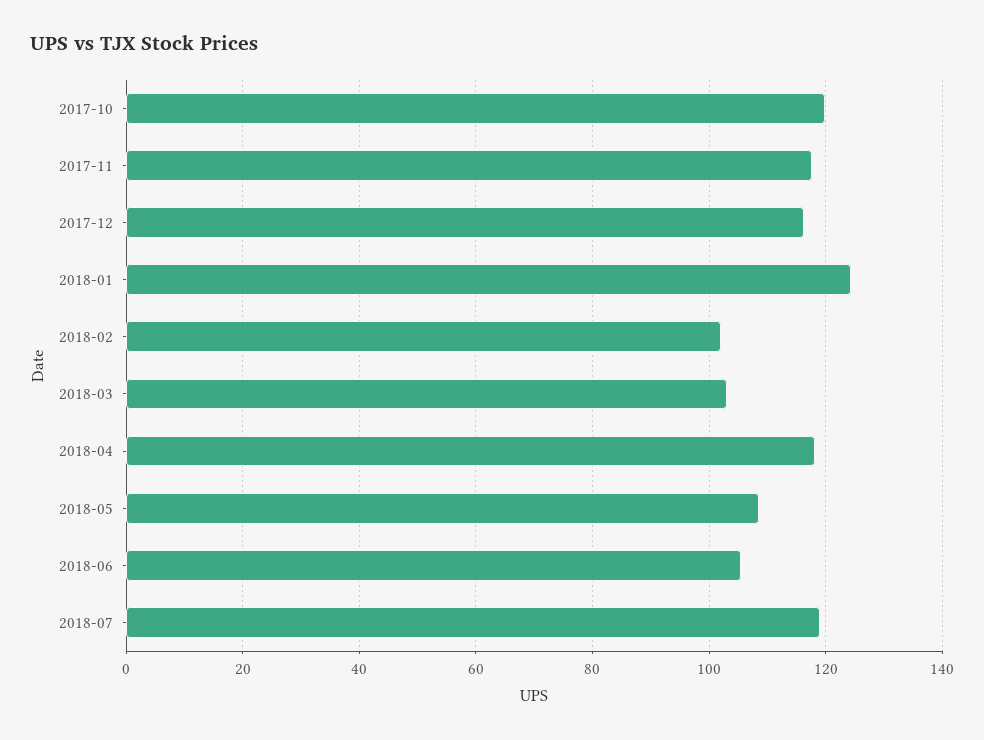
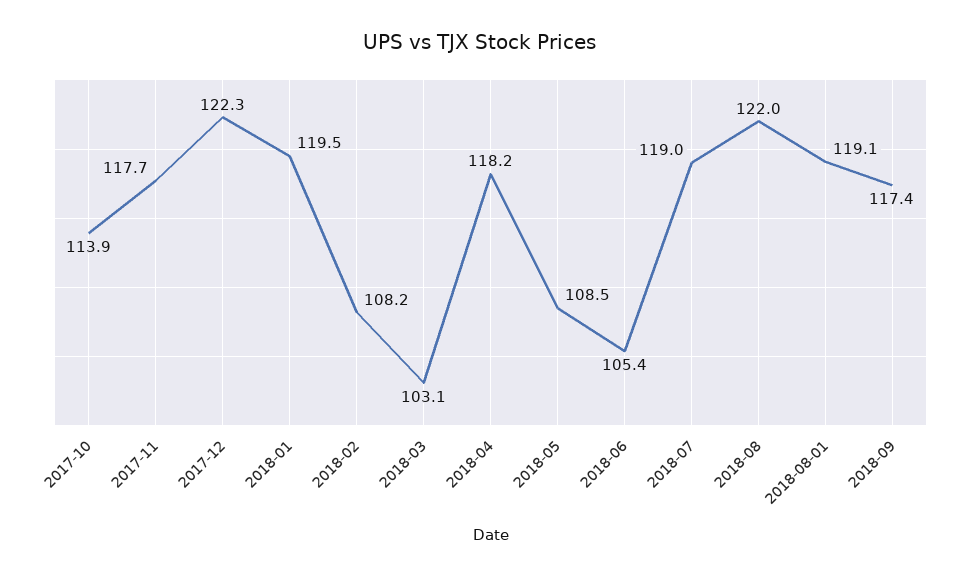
2017-10: 120 -> 113.9
2017-12: 116 -> 122.3
2018-01: 124 -> 119.5
2018-02: 102 -> 108.2
2018-08: none -> 122
2018-08-01: none -> 119.1
2018-09: none -> 117.4

